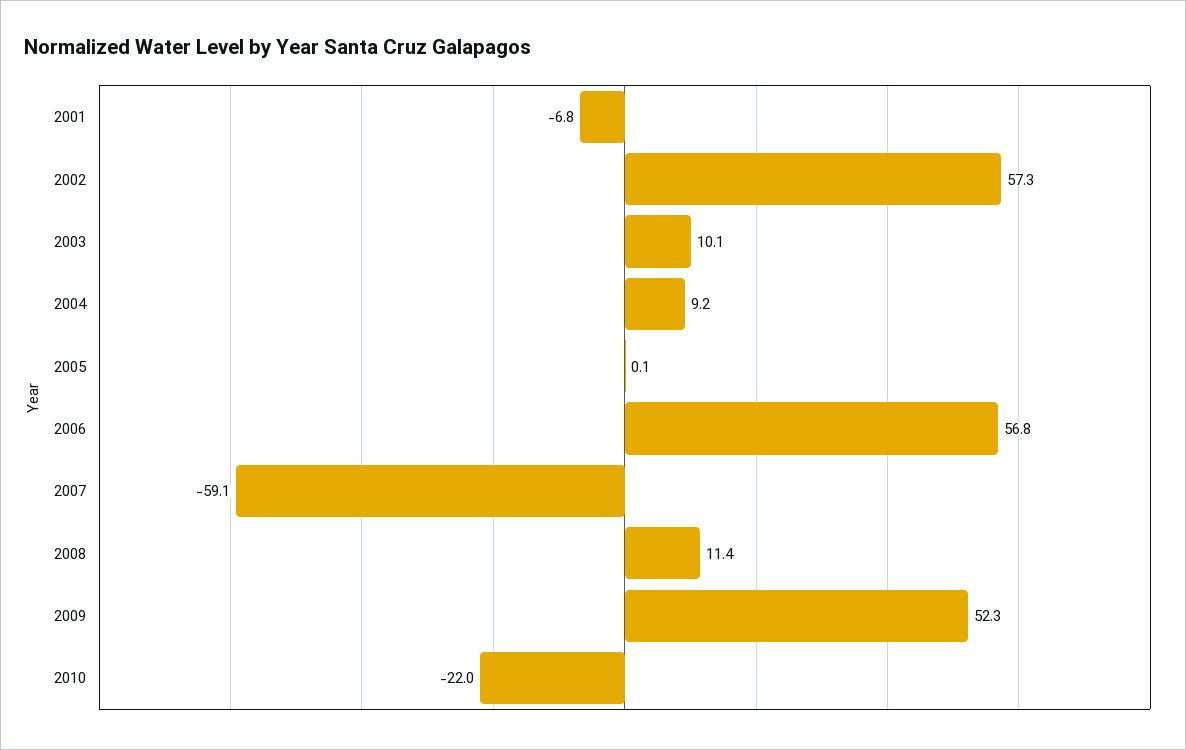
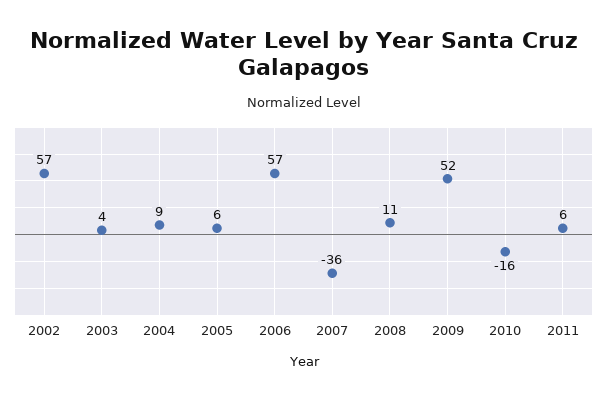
2001: -6.8 -> none
2003: 10.1 -> 4
2005: 0.1 -> 6
2007: -59.1 -> -36
2010: -22 -> -16
2011: none -> 6

